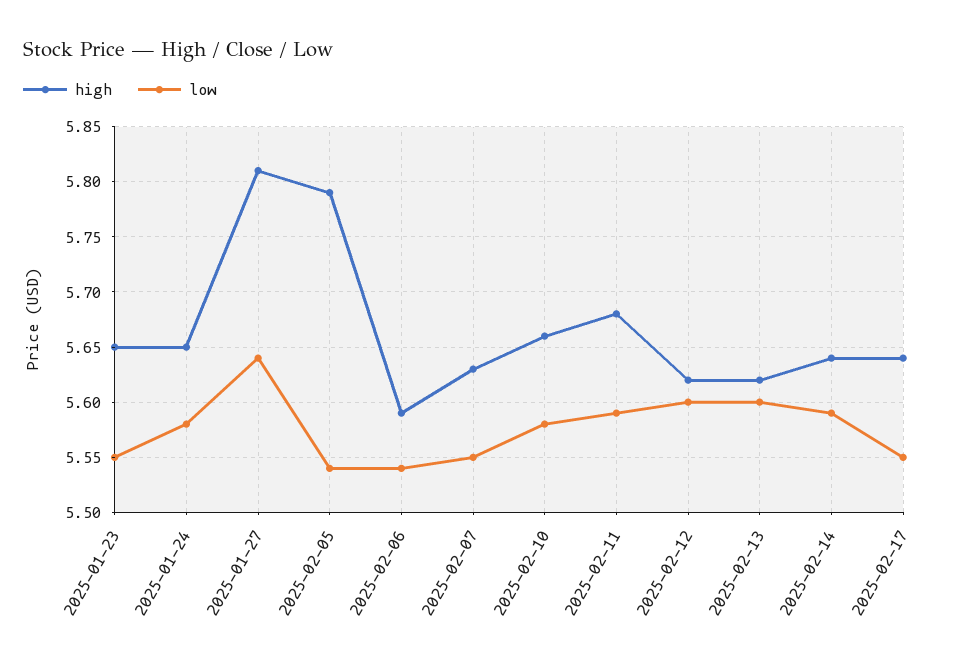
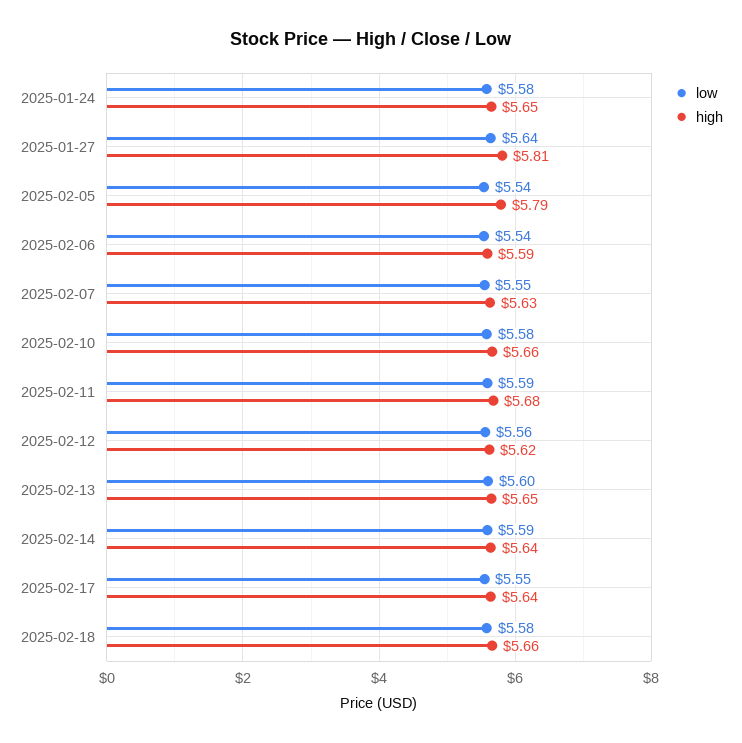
high, 2025-01-23: 5.65 -> none
low, 2025-01-23: 5.55 -> none
low, 2025-02-12: 5.6 -> 5.56
high, 2025-02-13: 5.62 -> 5.65
low, 2025-02-18: none -> 5.58
high, 2025-02-18: none -> 5.66

